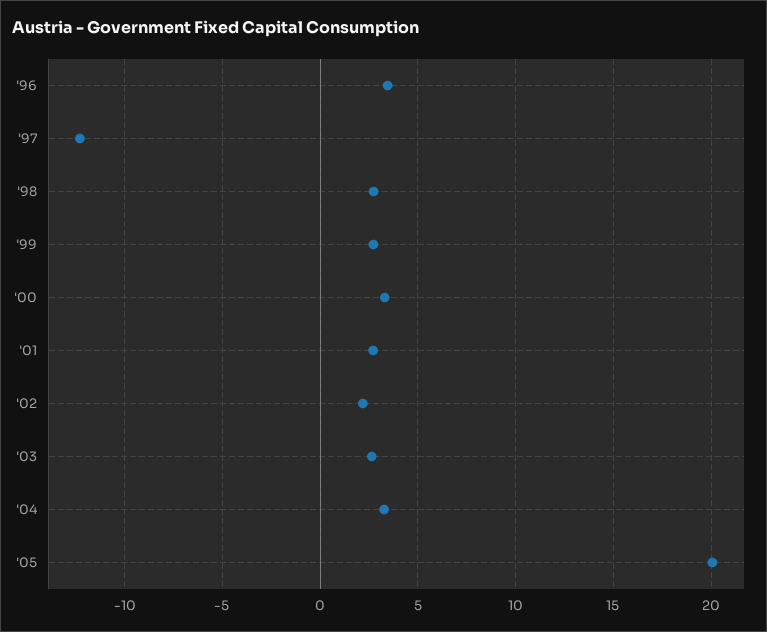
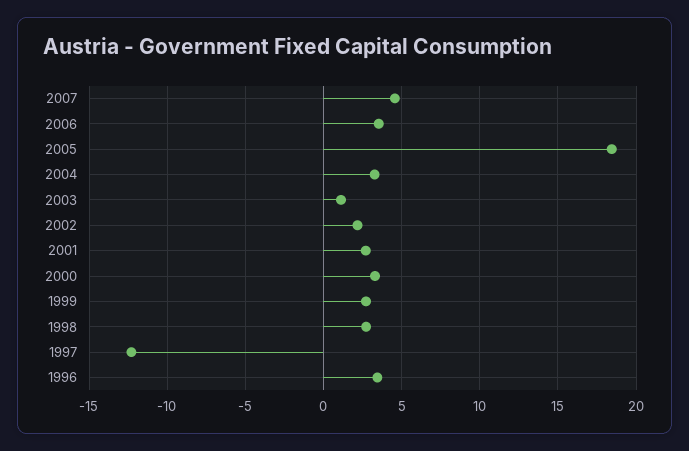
'03: 2.5 -> 1
'05: 20 -> 18.5
2007: none -> 4.5
2006: none -> 3.5

